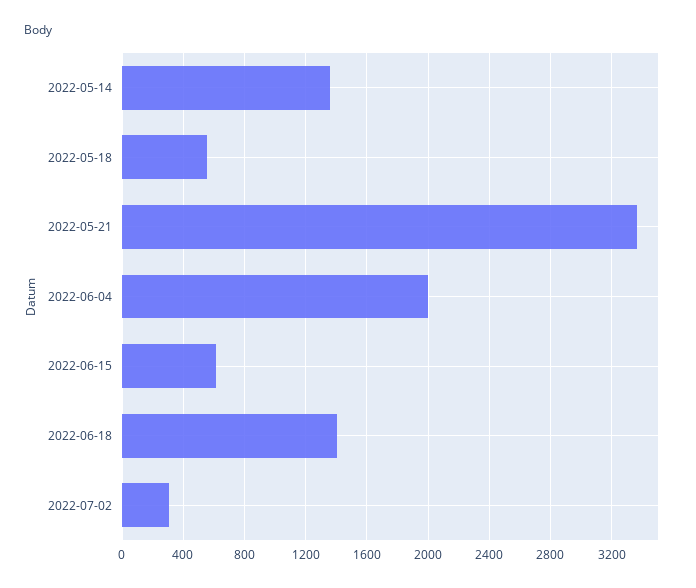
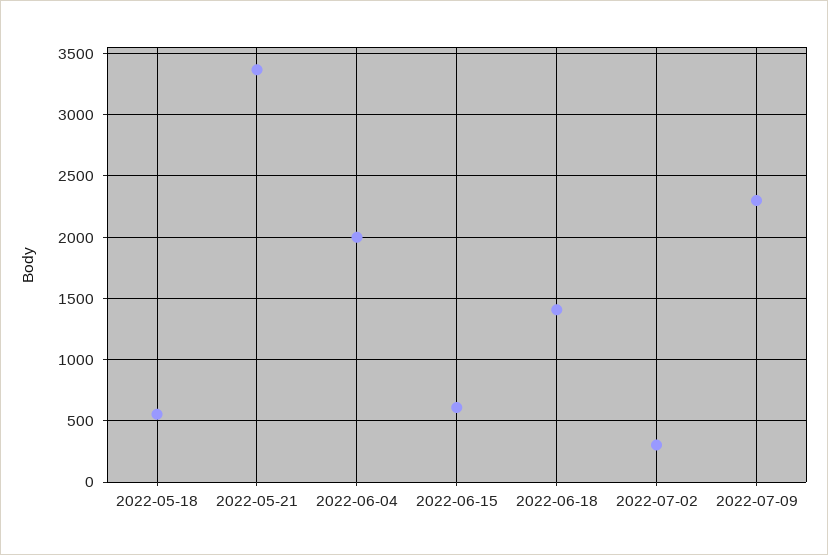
2022-05-14: 1350 -> none
2022-07-09: none -> 2300

